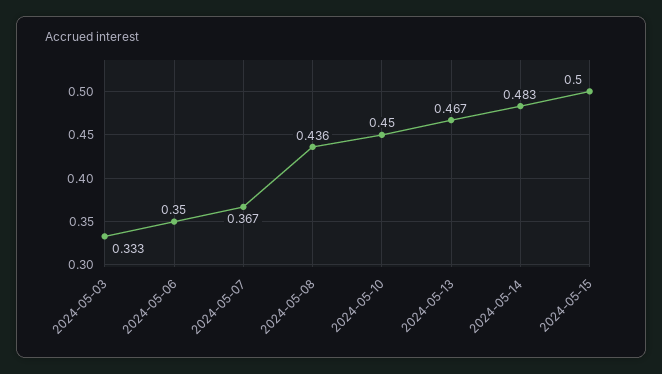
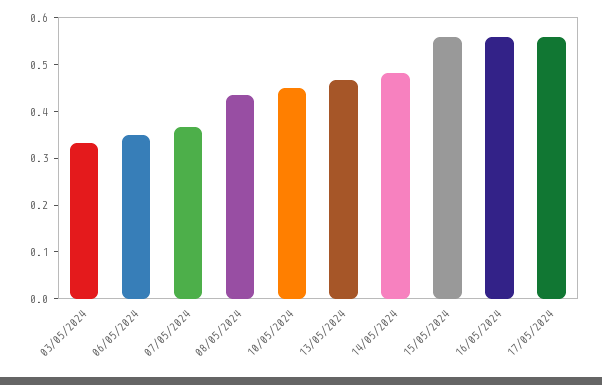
2024-05-15: 0.5 -> 0.56
16/05/2024: none -> 0.56
17/05/2024: none -> 0.56

